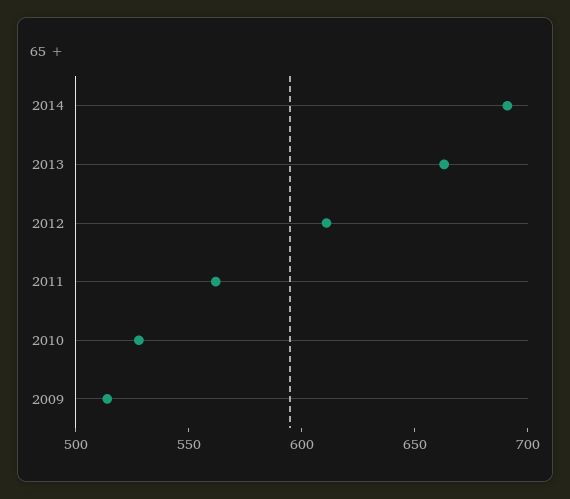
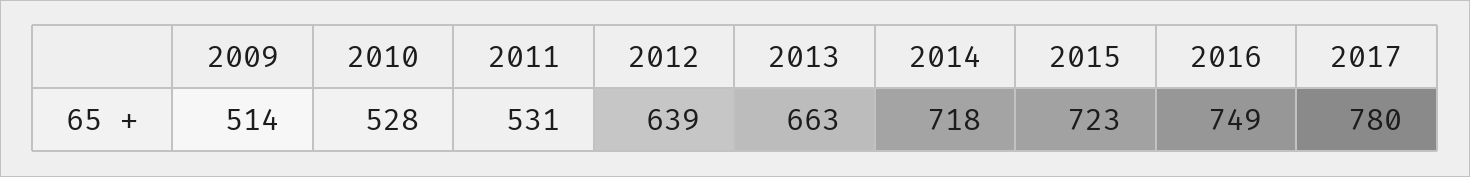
2014: 690 -> 718
2012: 610 -> 639
2011: 560 -> 531
2015: none -> 723
2016: none -> 749
2017: none -> 780

